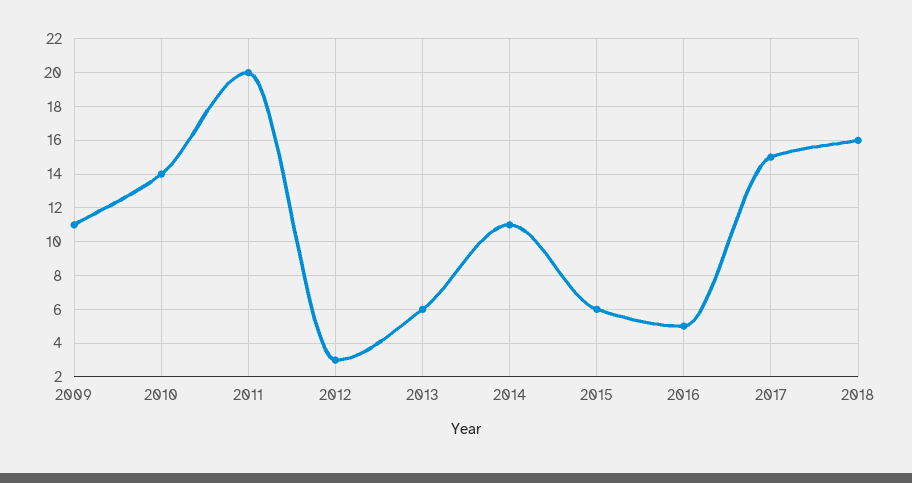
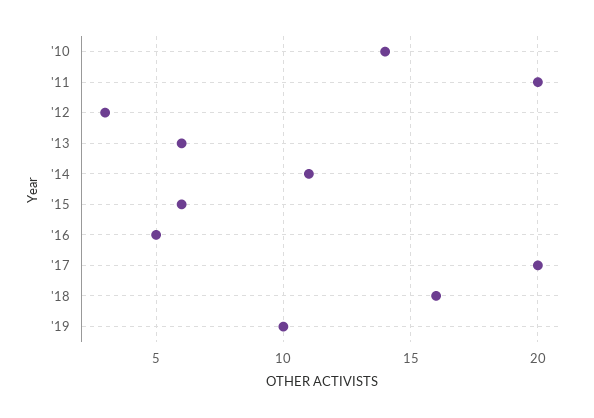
2009: 11 -> none
2017: 15 -> 20
'19: none -> 10

